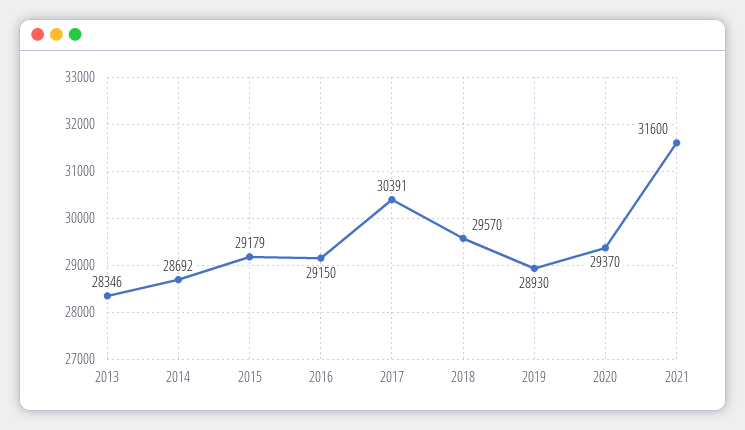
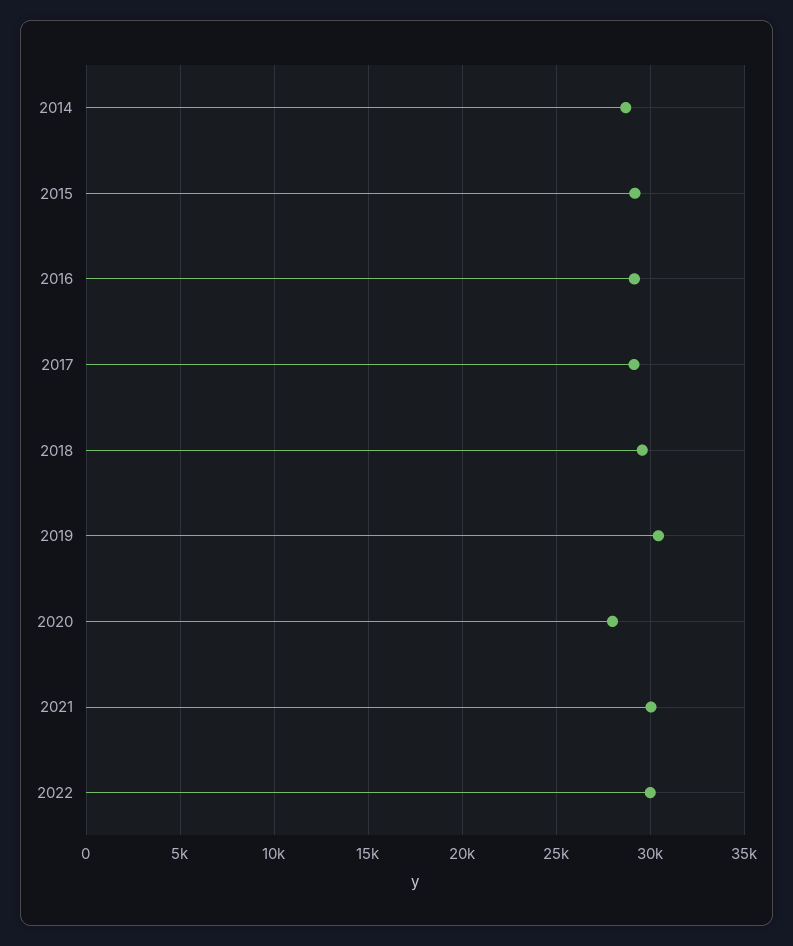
2013: 28346 -> none
2017: 30391 -> 29000
2019: 28930 -> 30500
2020: 29370 -> 28000
2021: 31600 -> 30000
2022: none -> 30000

